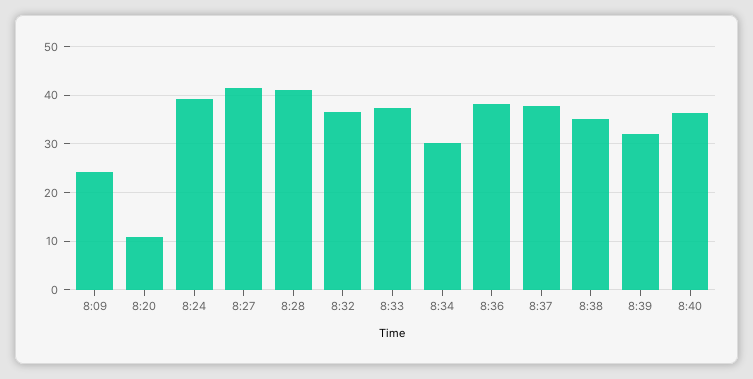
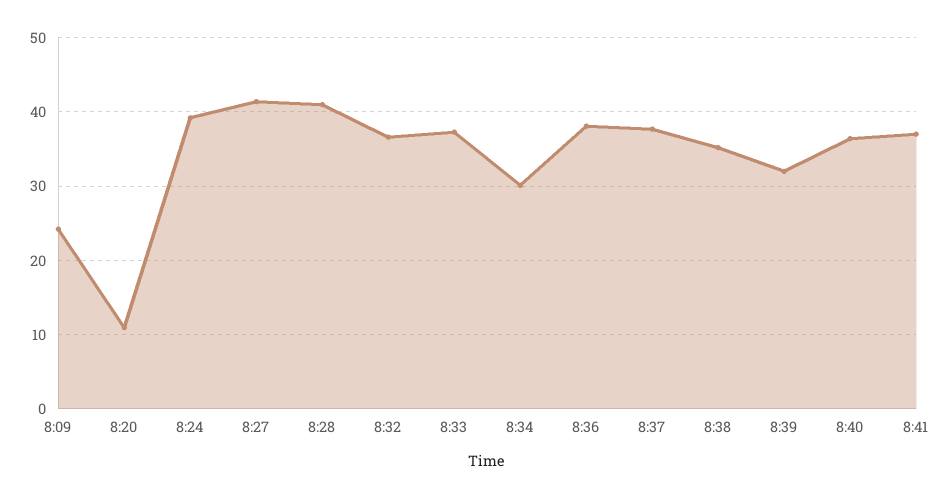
8:41: none -> 37

